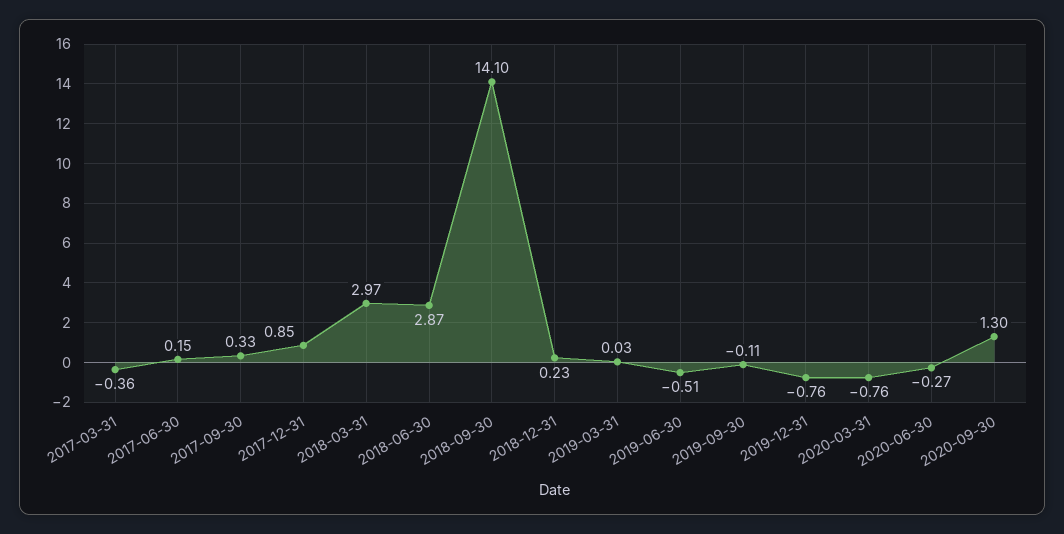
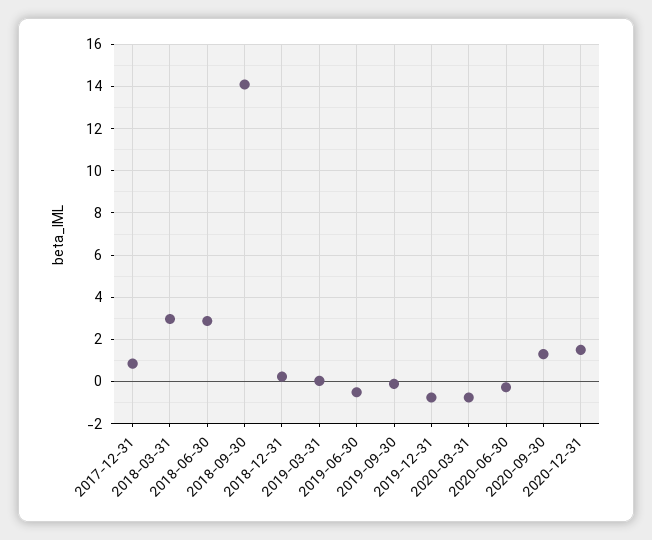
2017-03-31: -0.36 -> none
2017-06-30: 0.15 -> none
2017-09-30: 0.33 -> none
2020-12-31: none -> 1.5

